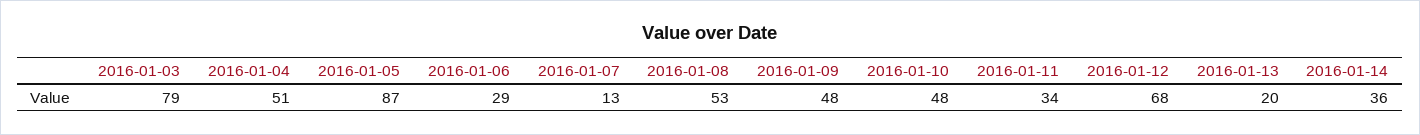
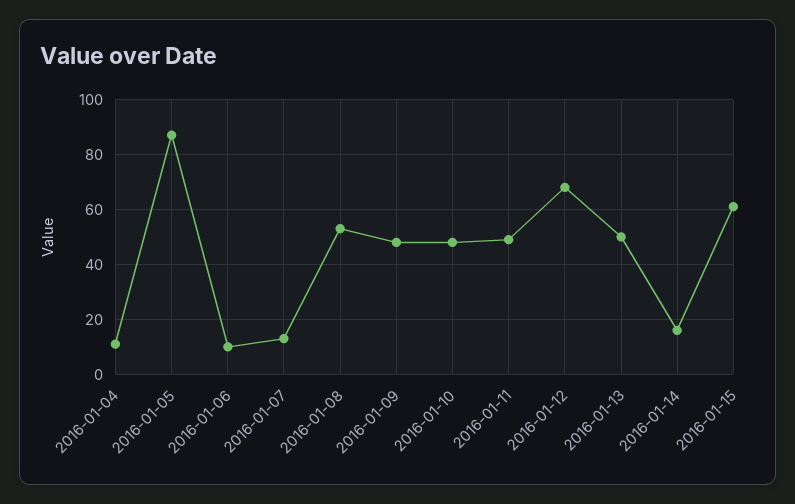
2016-01-03: 79 -> none
2016-01-04: 51 -> 10
2016-01-06: 29 -> 10
2016-01-11: 34 -> 50
2016-01-13: 20 -> 50
2016-01-14: 36 -> 15
2016-01-15: none -> 60

